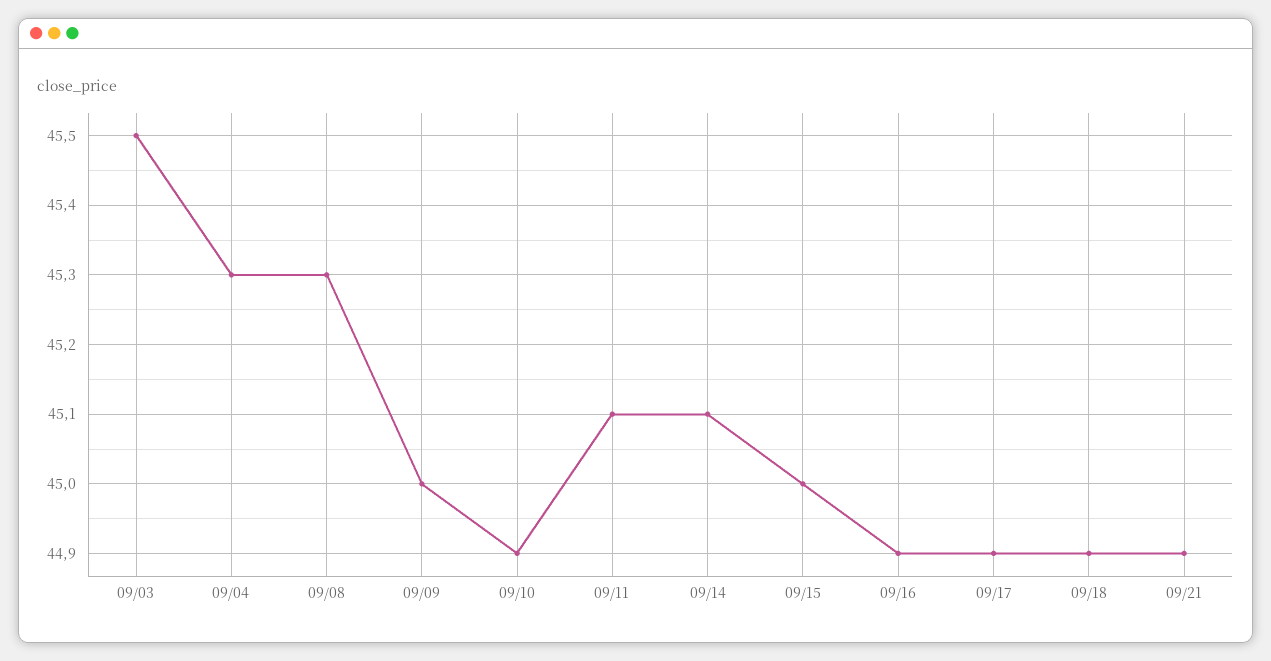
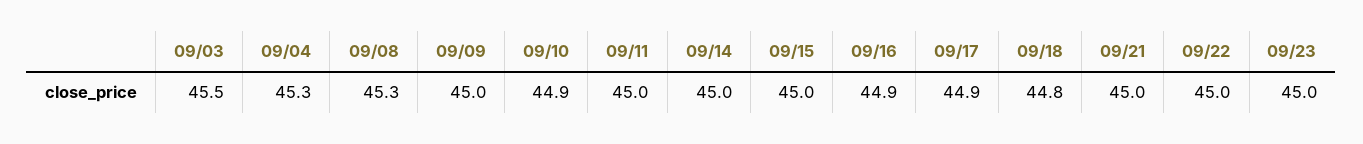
09/11: 45.1 -> 45
09/14: 45.1 -> 45
09/18: 44.9 -> 44.8
09/21: 44.9 -> 45
09/22: none -> 45
09/23: none -> 45

